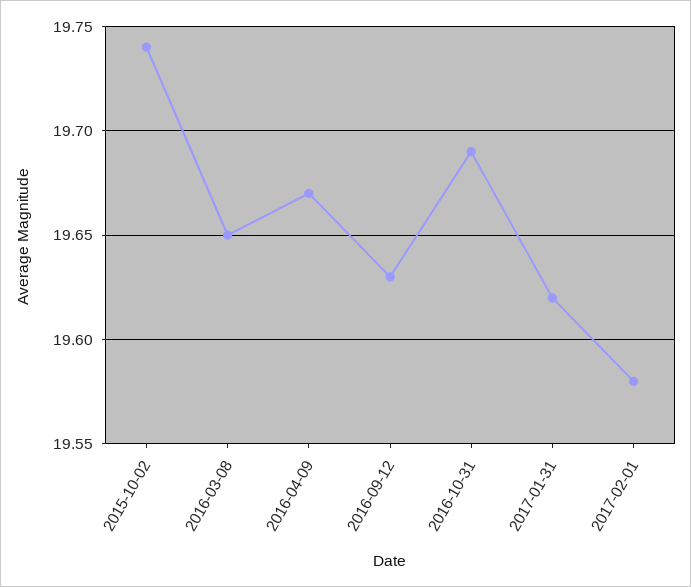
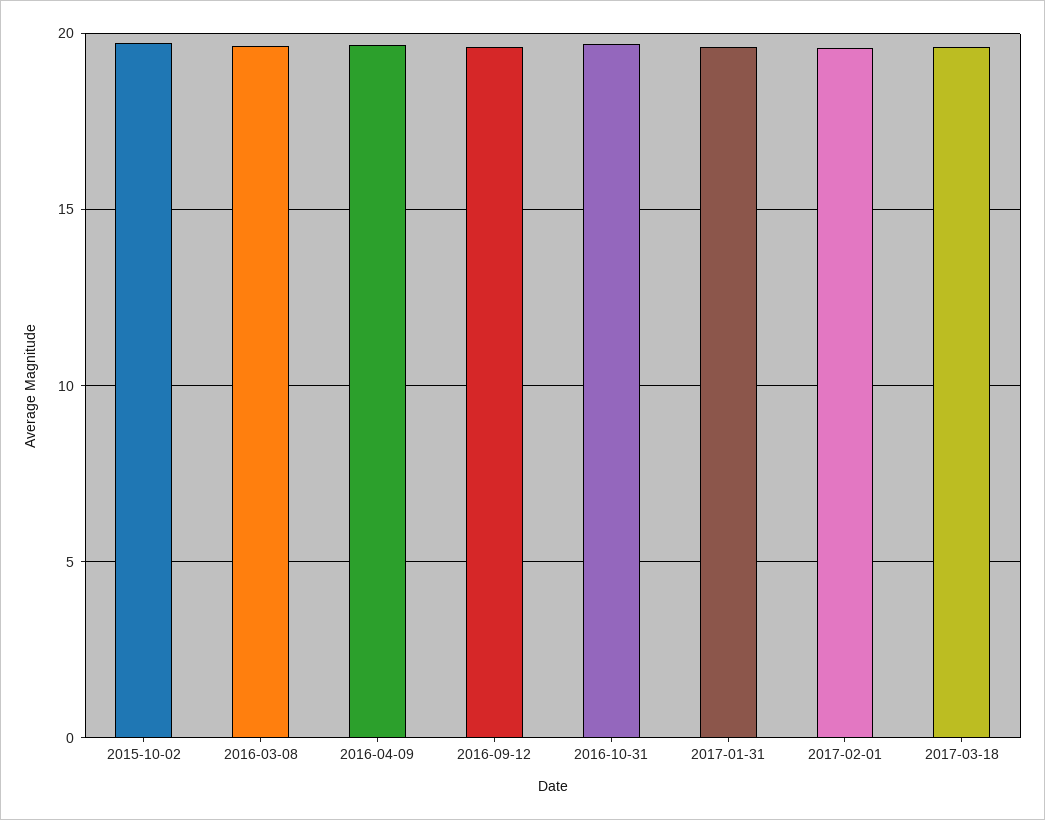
2017-03-18: none -> 19.5

